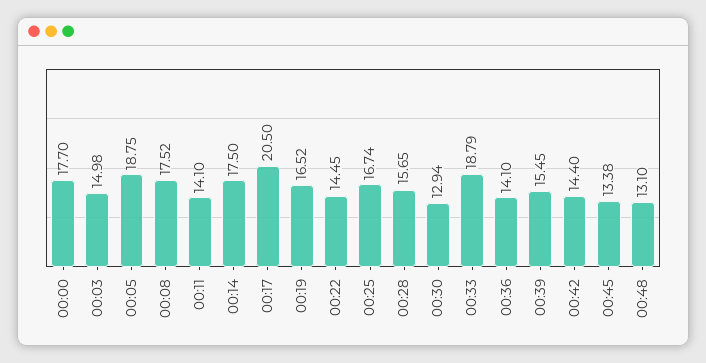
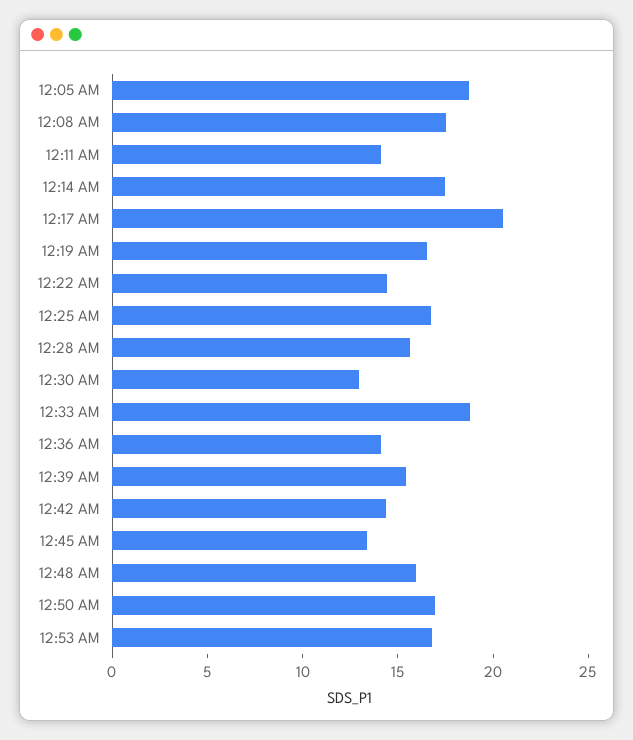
00:00: 17.7 -> none
00:03: 14.98 -> none
00:48: 13.1 -> 16
12:50 AM: none -> 17
12:53 AM: none -> 17

